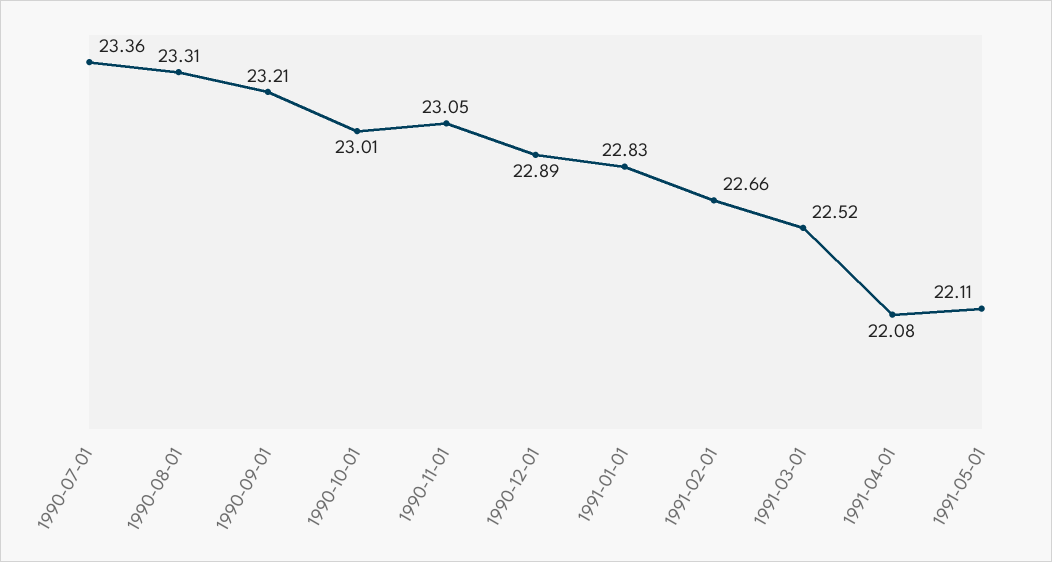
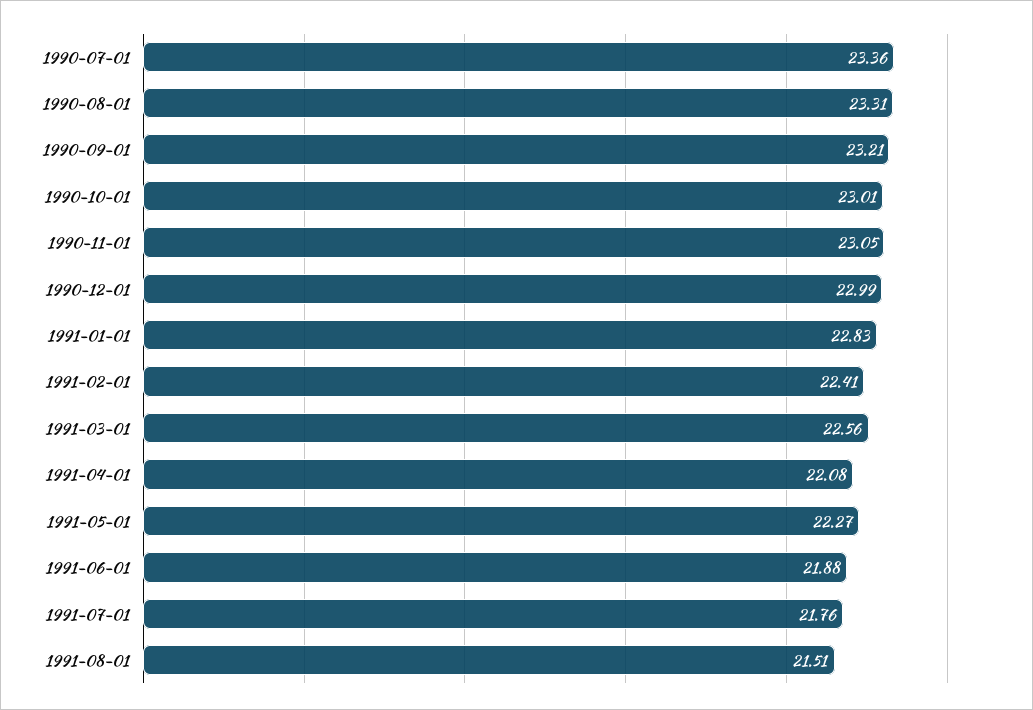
1990-12-01: 22.89 -> 22.99
1991-02-01: 22.66 -> 22.41
1991-03-01: 22.52 -> 22.56
1991-05-01: 22.11 -> 22.27
1991-06-01: none -> 21.88
1991-07-01: none -> 21.76
1991-08-01: none -> 21.51

